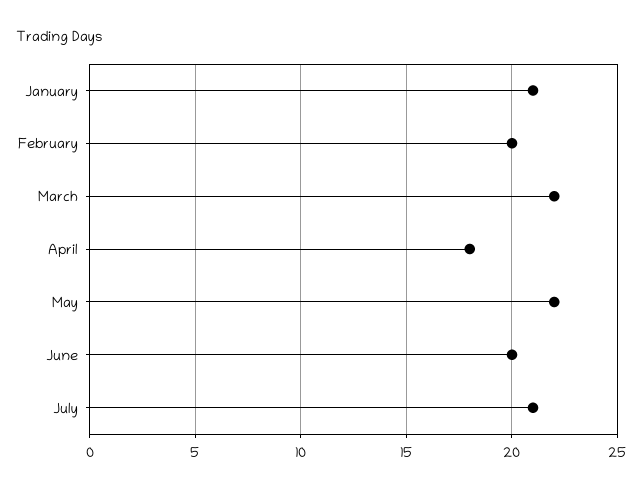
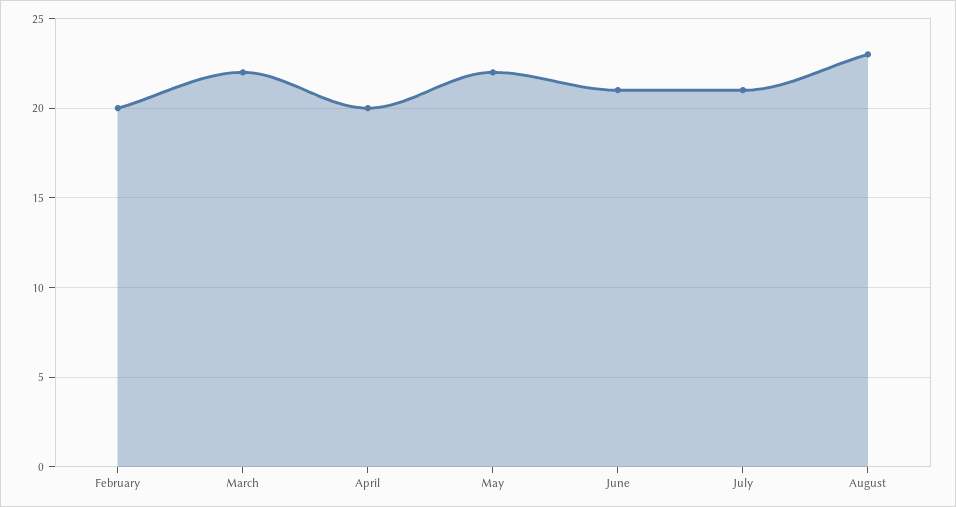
January: 21 -> none
April: 18 -> 20
June: 20 -> 21
August: none -> 23

